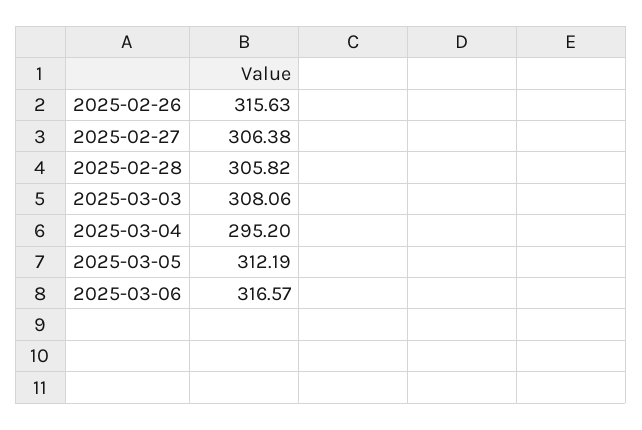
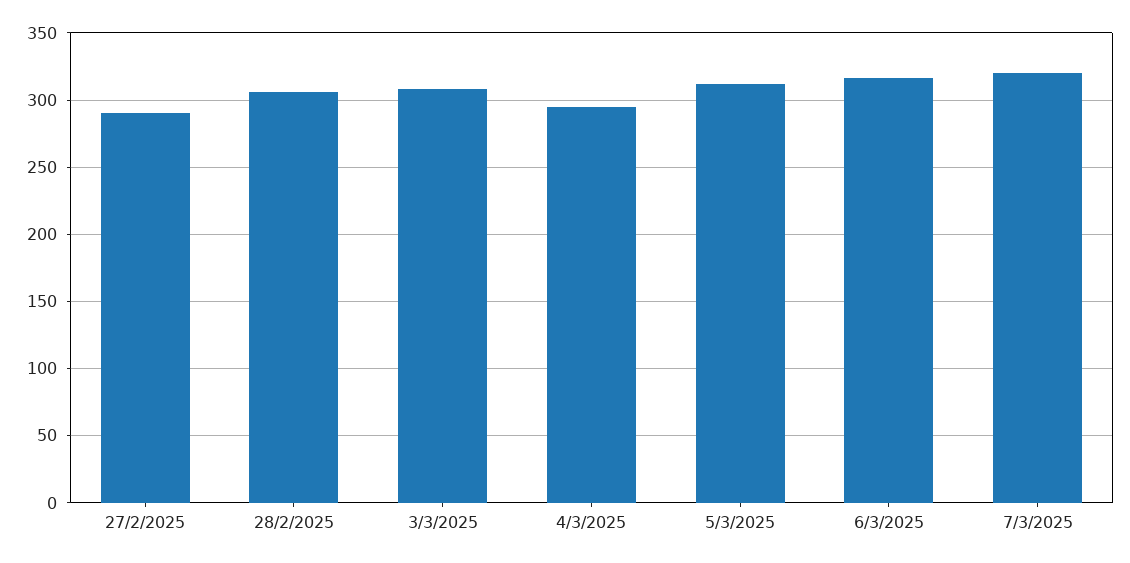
2025-02-26: 315.63 -> none
2025-02-27: 306.38 -> 290
7/3/2025: none -> 320

